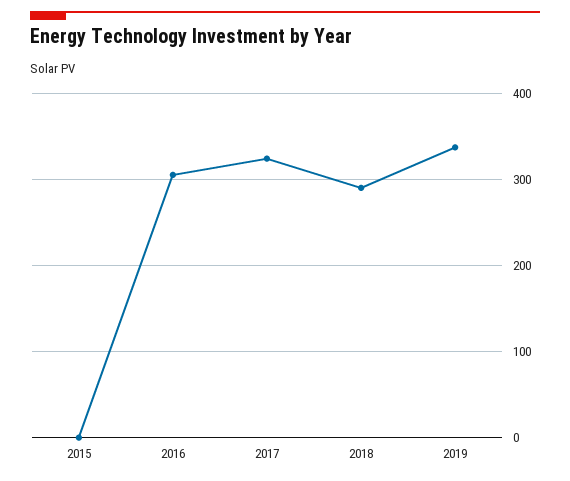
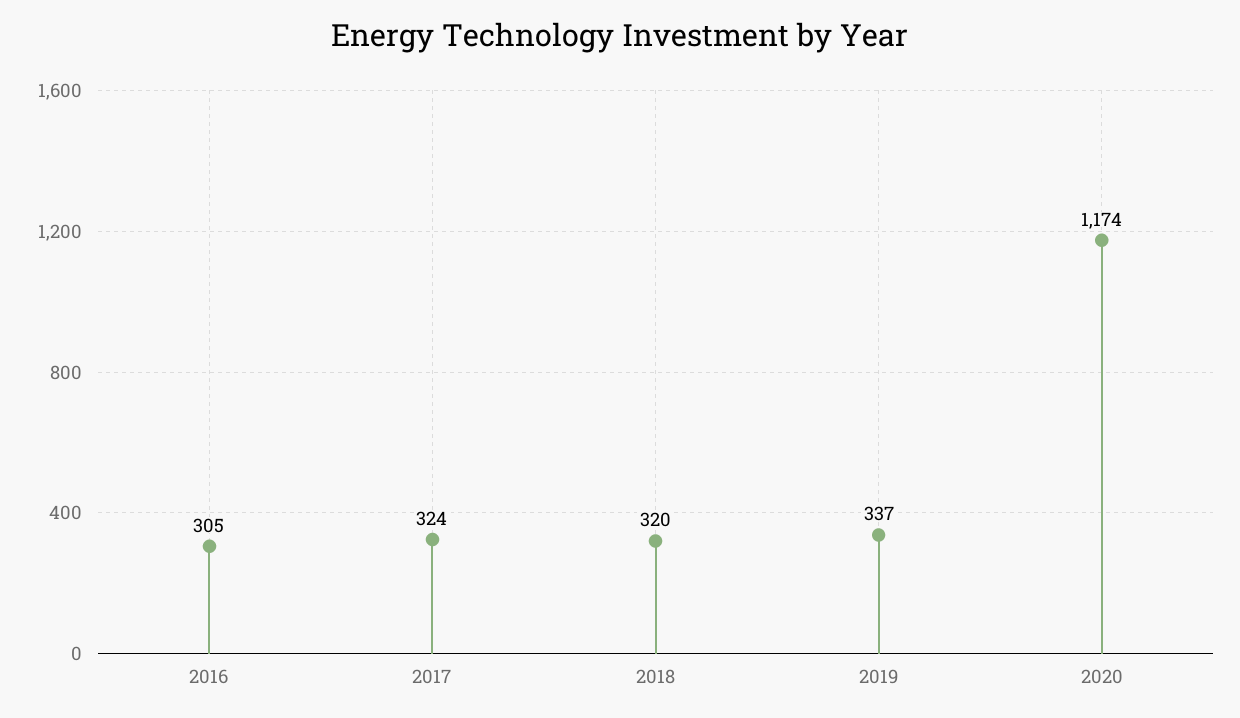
2015: 0 -> none
2018: 290 -> 320
2020: none -> 1174

